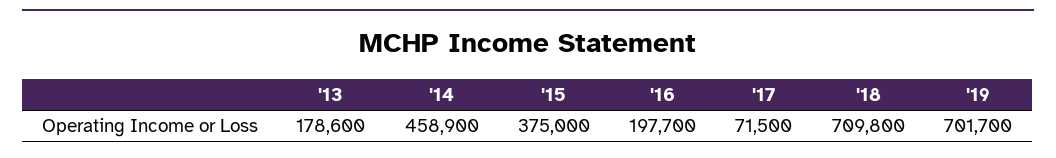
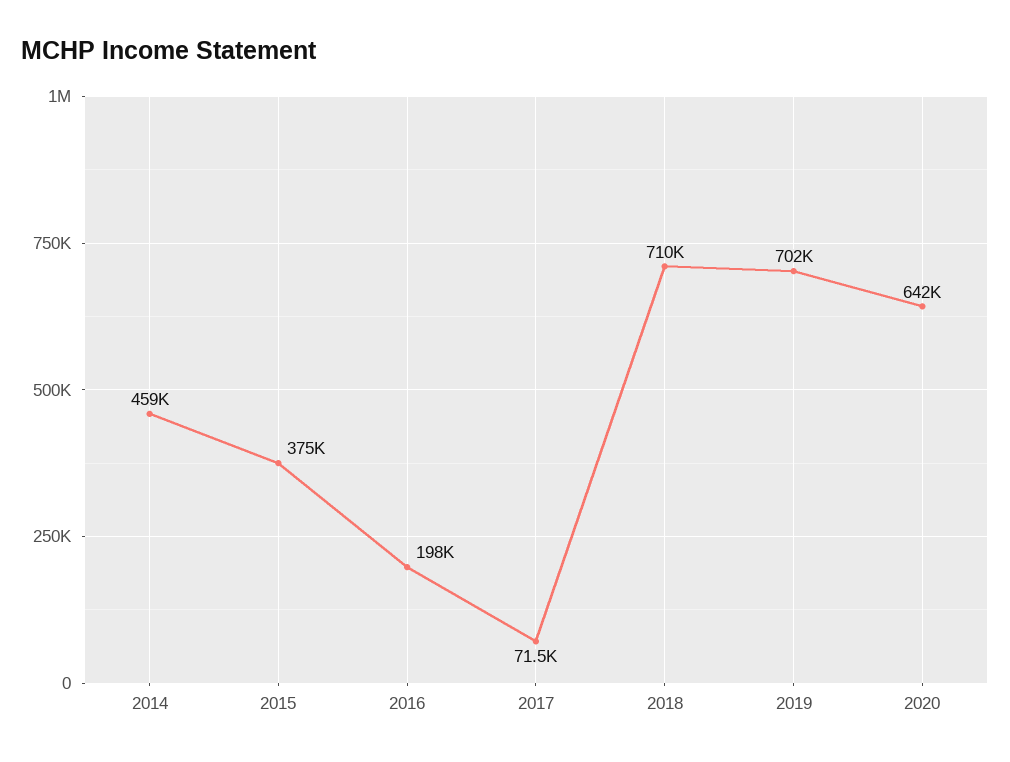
'13: 178600 -> none
2020: none -> 642000

